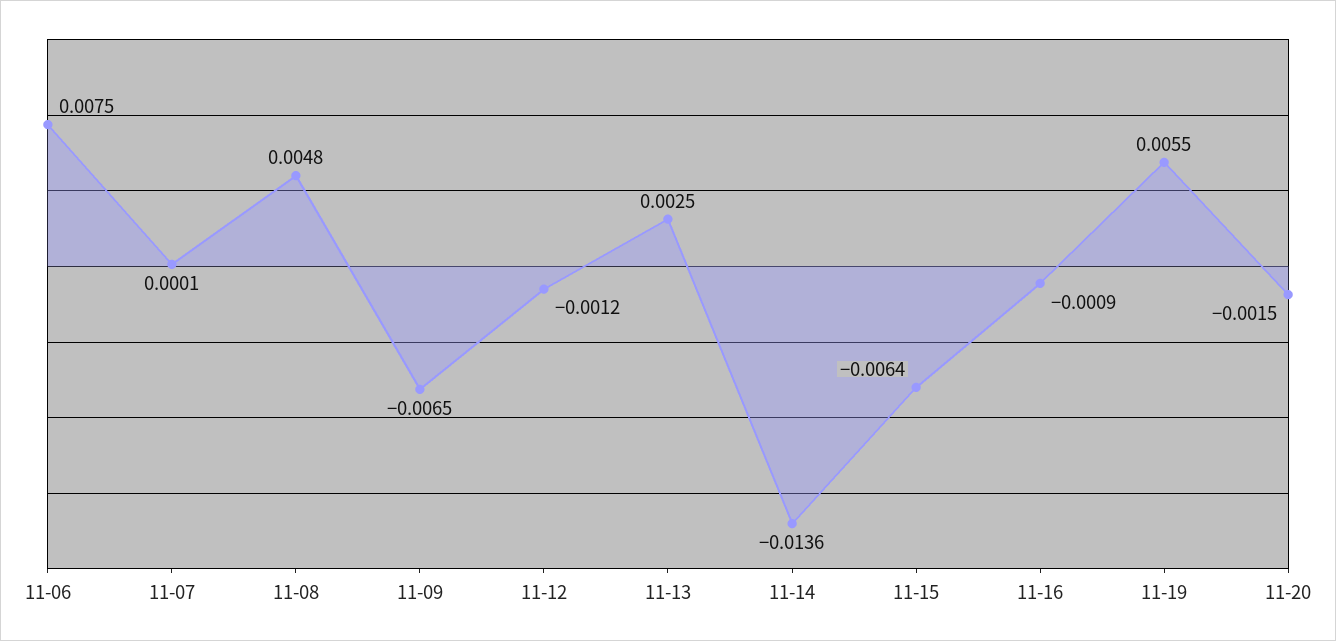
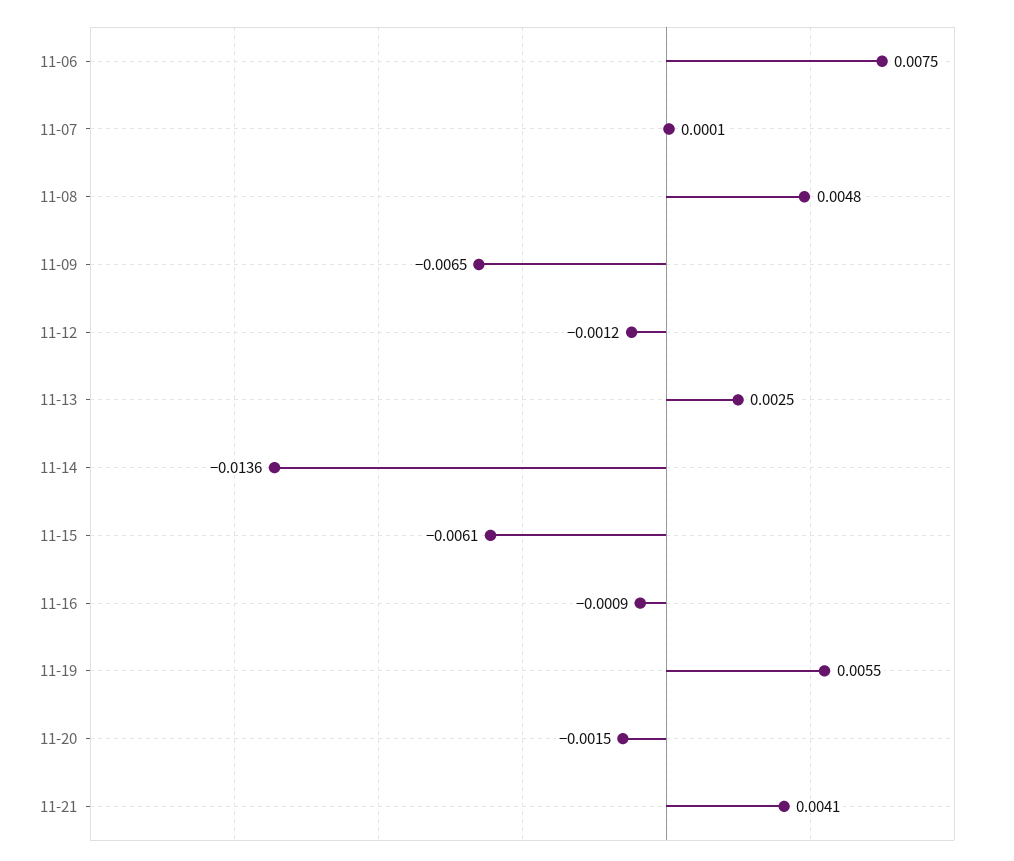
11-15: -0.0064 -> -0.0061
11-21: none -> 0.0041

